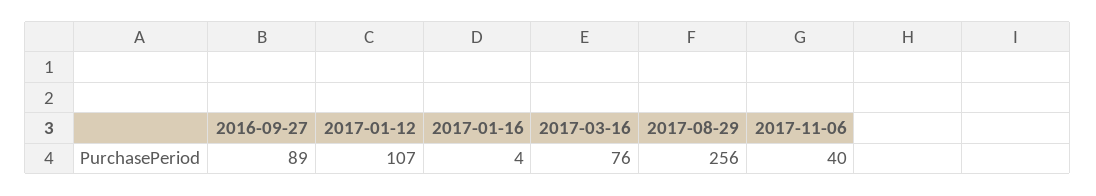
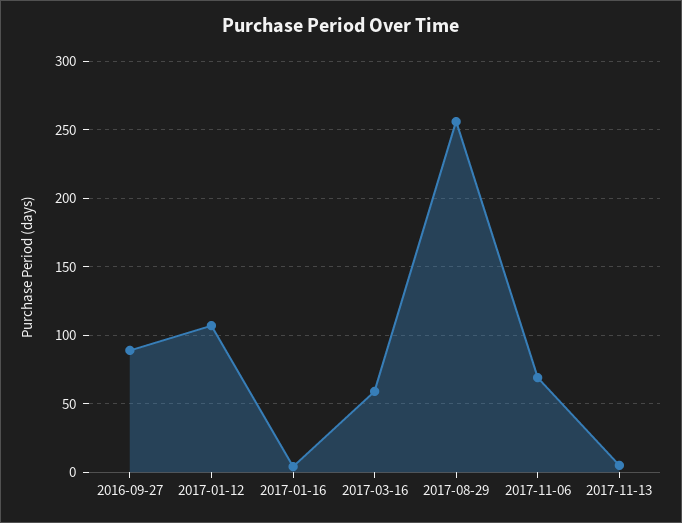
2017-03-16: 76 -> 60
2017-11-06: 40 -> 70
2017-11-13: none -> 5

